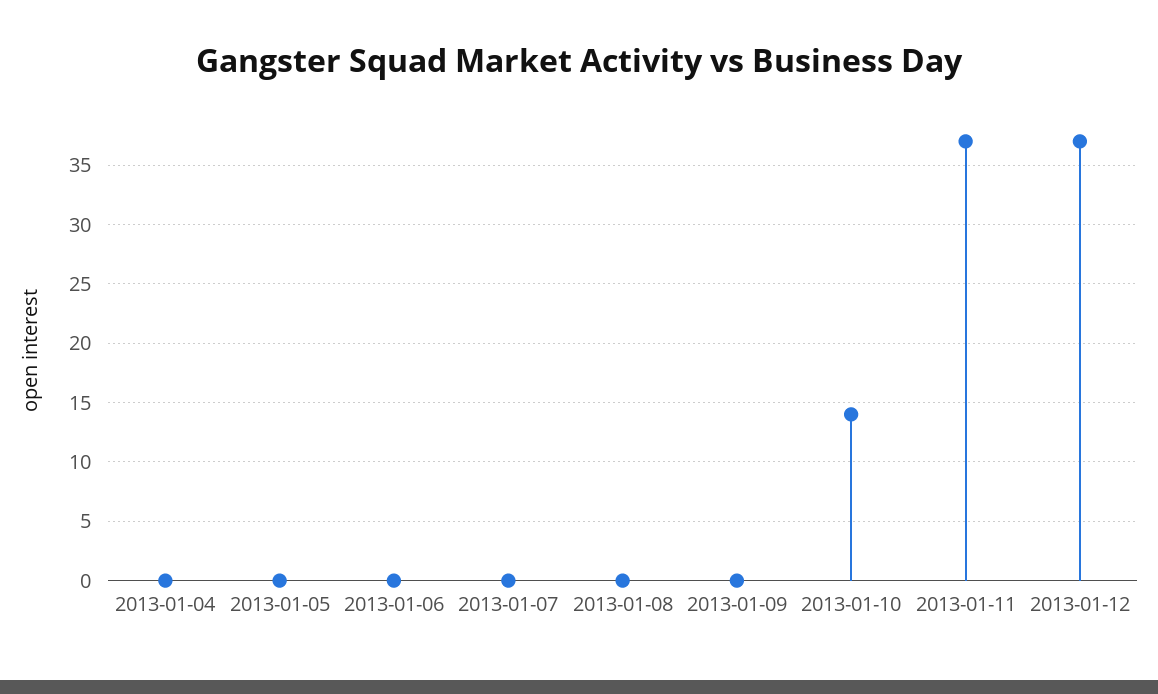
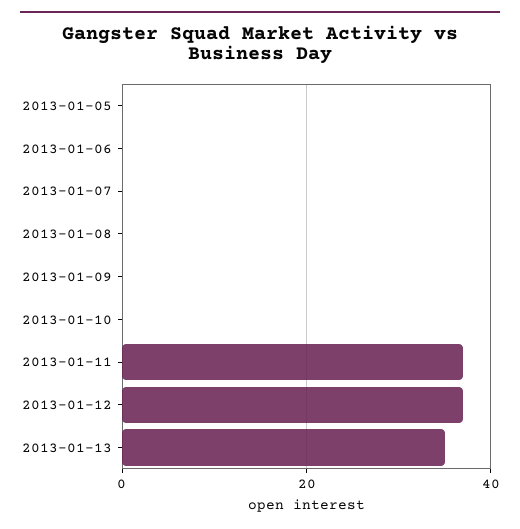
2013-01-04: 0 -> none
2013-01-10: 14 -> 0
2013-01-13: none -> 35

